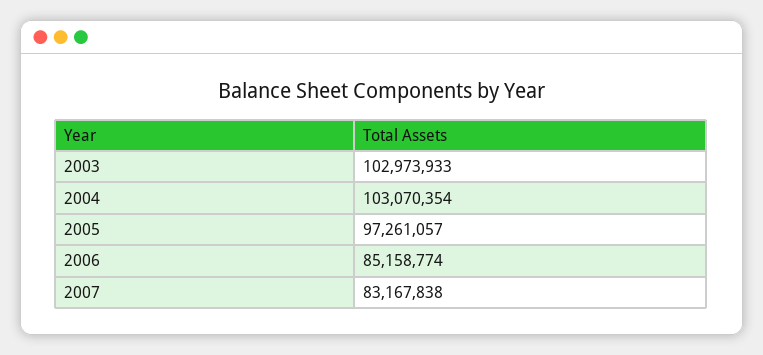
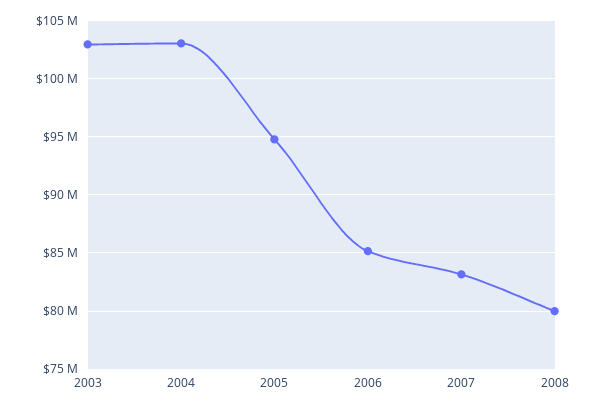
2005: 97261057 -> 95000000
2008: none -> 80000000

